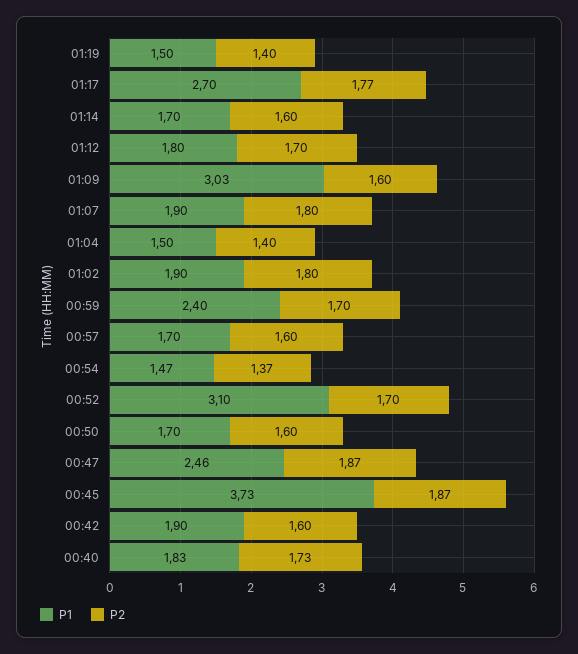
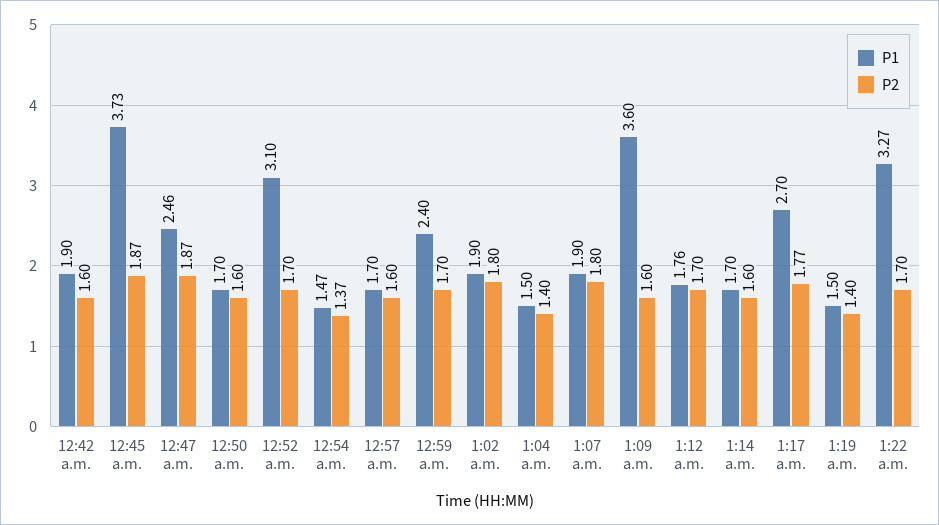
P1, 01:12: 1.8 -> 1.76
P1, 01:09: 3.03 -> 3.6
P1, 00:40: 1.83 -> none
P2, 00:40: 1.73 -> none
P1, 1:22 a.m.: none -> 3.27
P2, 1:22 a.m.: none -> 1.7

